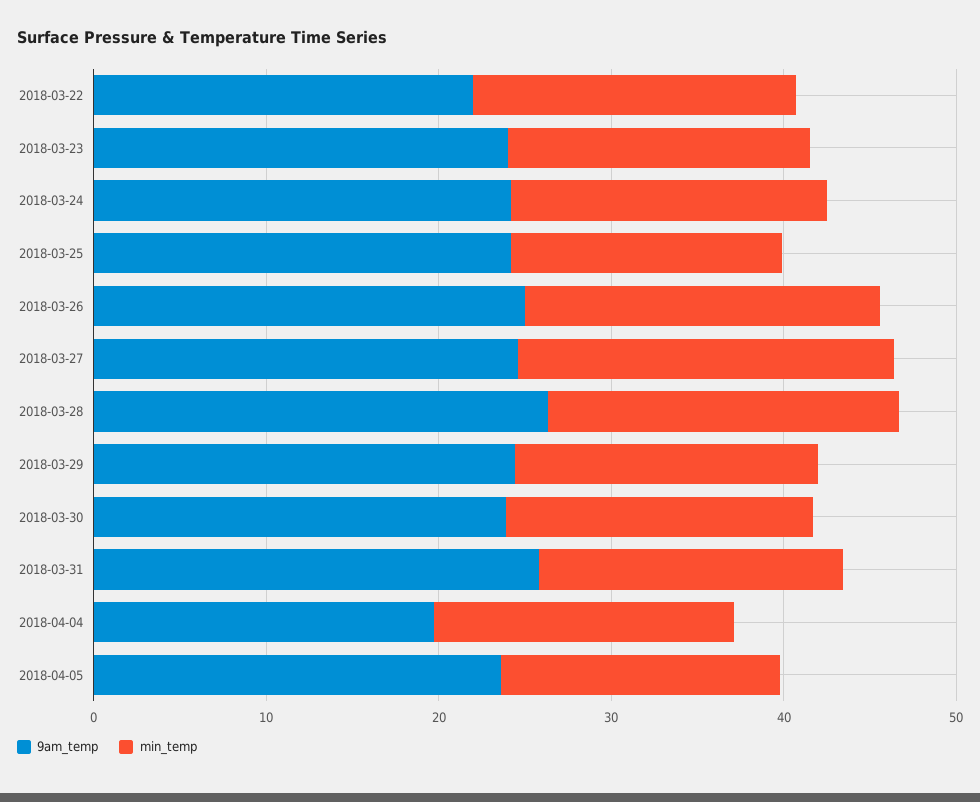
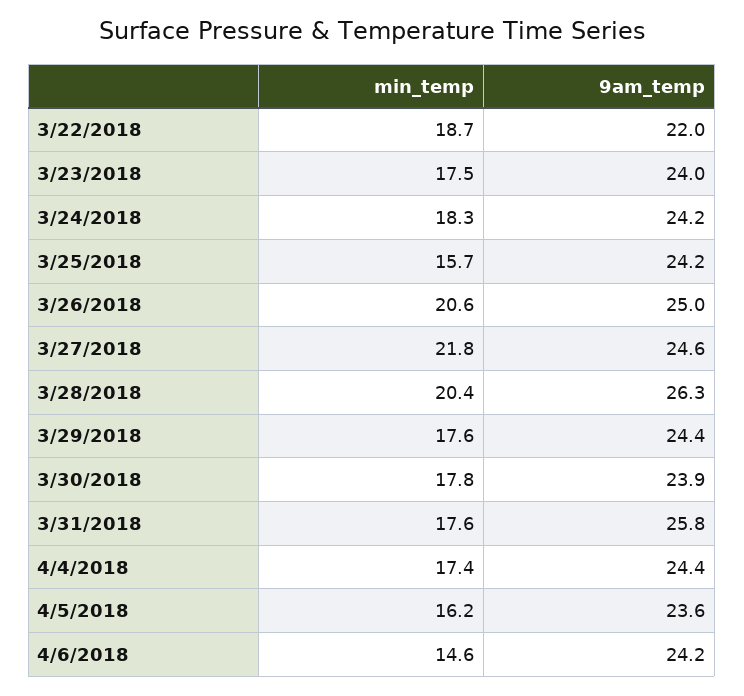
9am_temp, 2018-04-04: 20 -> 24.4
min_temp, 4/6/2018: none -> 14.6
9am_temp, 4/6/2018: none -> 24.2

